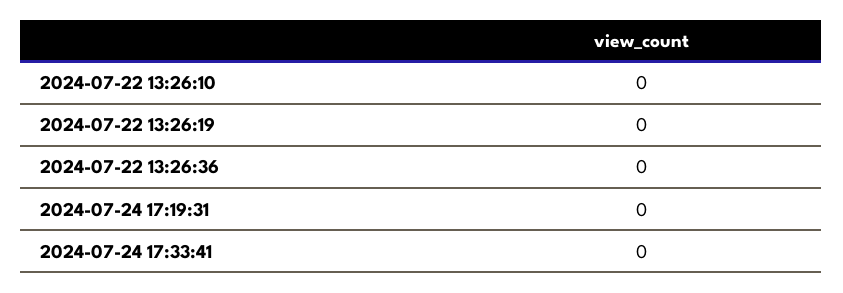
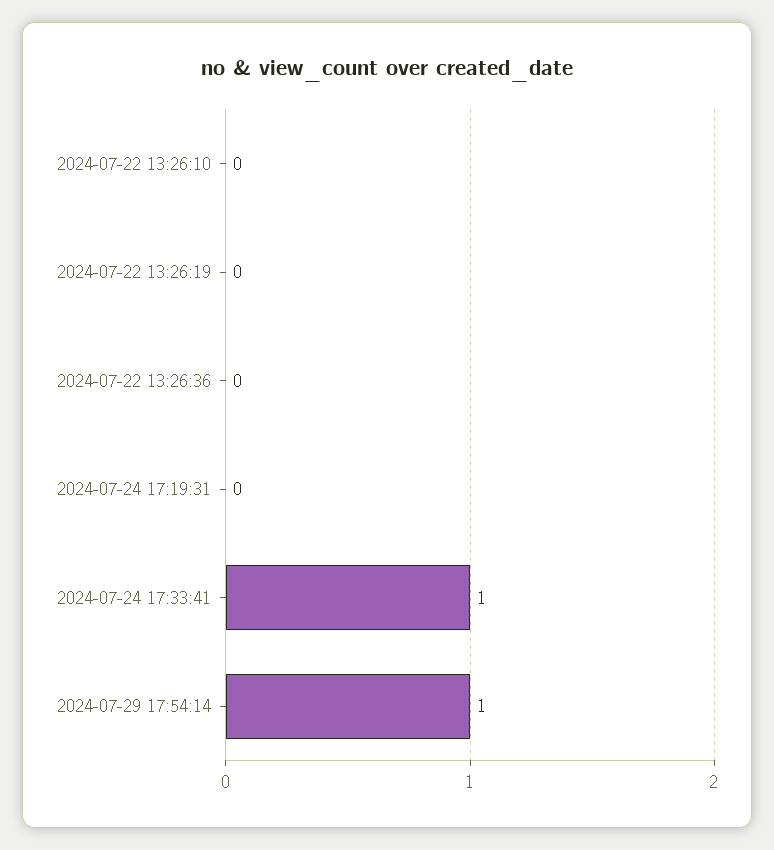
2024-07-24 17:33:41: 0 -> 1
2024-07-29 17:54:14: none -> 1

